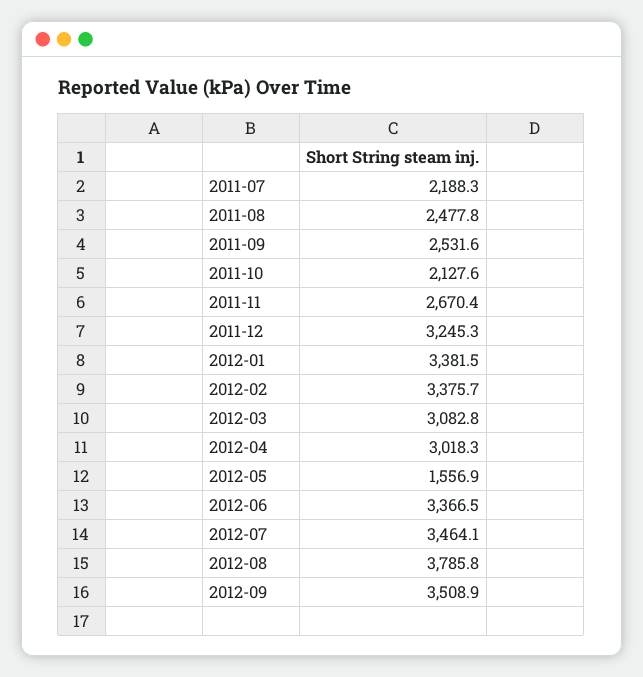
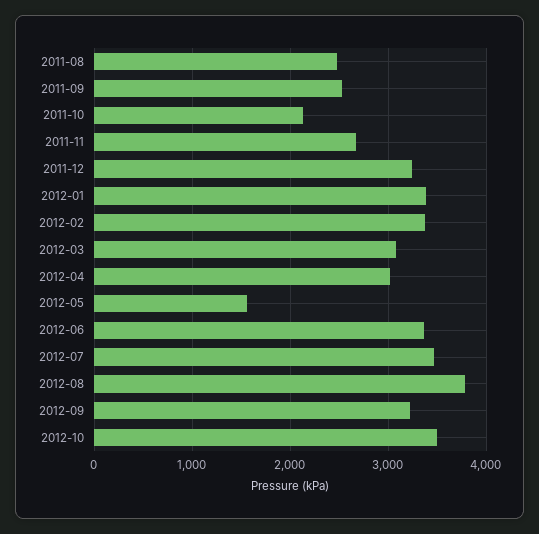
2011-07: 2188.3 -> none
2012-09: 3508.9 -> 3200
2012-10: none -> 3500

